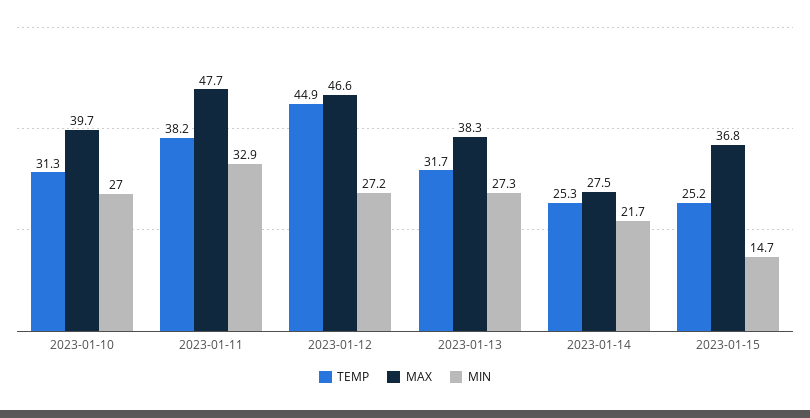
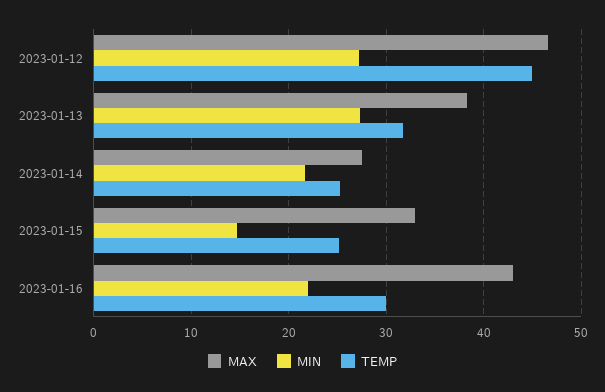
TEMP, 2023-01-10: 31.3 -> none
MAX, 2023-01-10: 39.7 -> none
MIN, 2023-01-10: 27 -> none
TEMP, 2023-01-11: 38.2 -> none
MAX, 2023-01-11: 47.7 -> none
MIN, 2023-01-11: 32.9 -> none
MAX, 2023-01-15: 36.8 -> 33
MAX, 2023-01-16: none -> 43
MIN, 2023-01-16: none -> 22
TEMP, 2023-01-16: none -> 30

